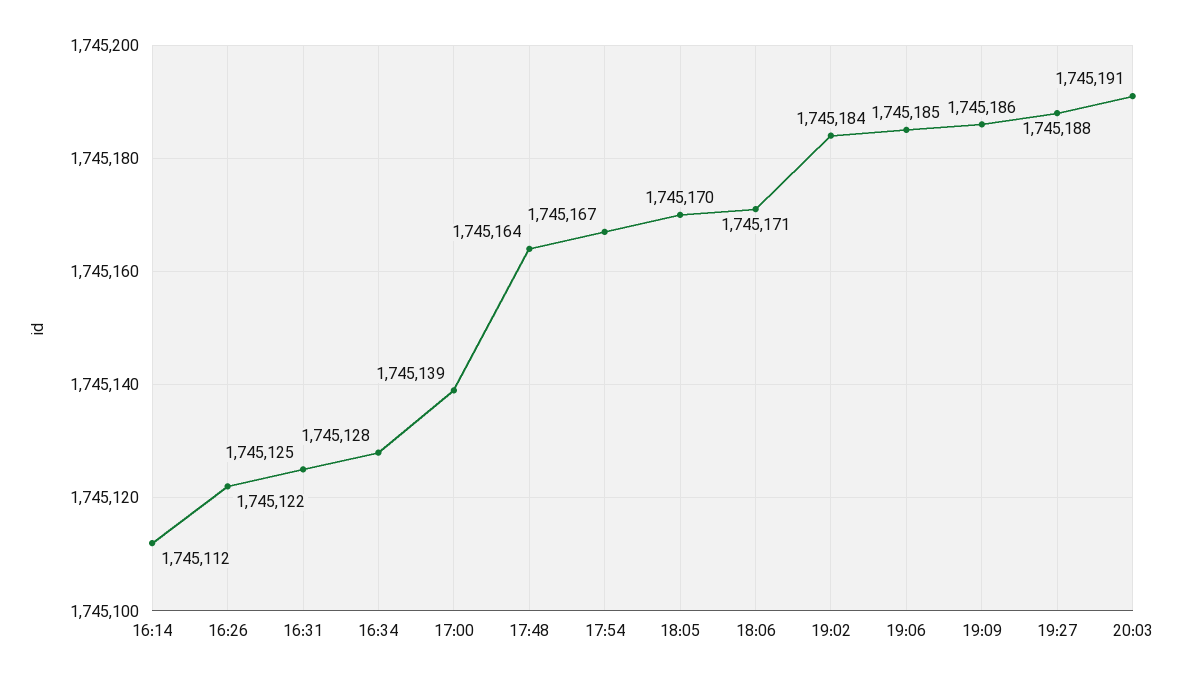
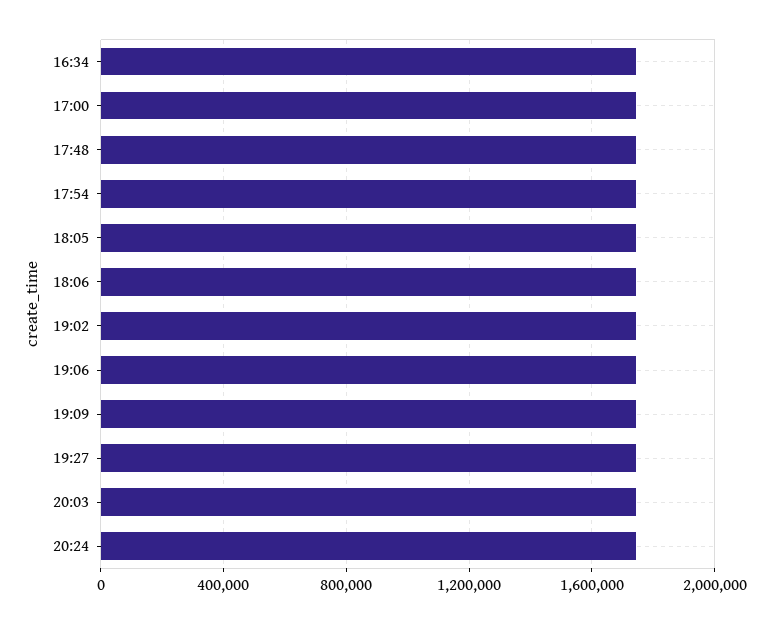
16:14: 1745112 -> none
16:26: 1745122 -> none
16:31: 1745125 -> none
20:24: none -> 1750000

